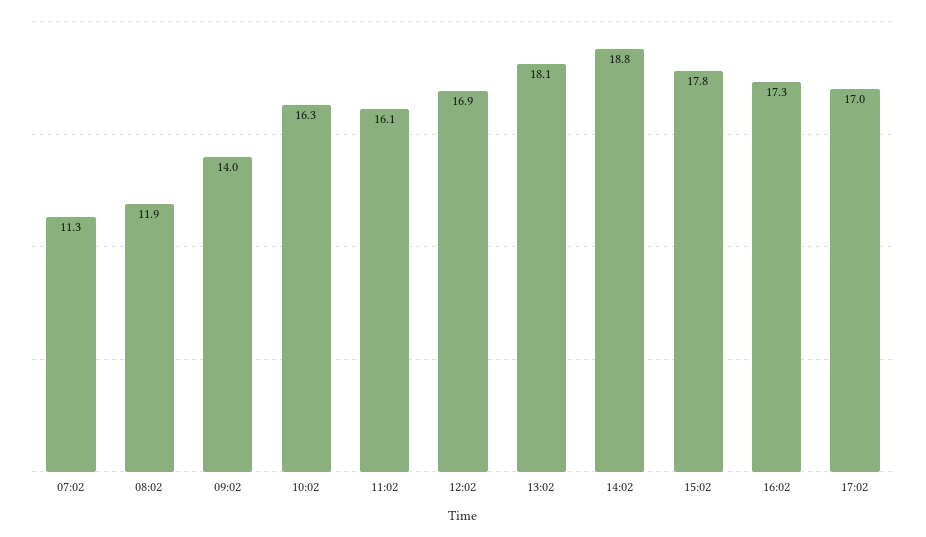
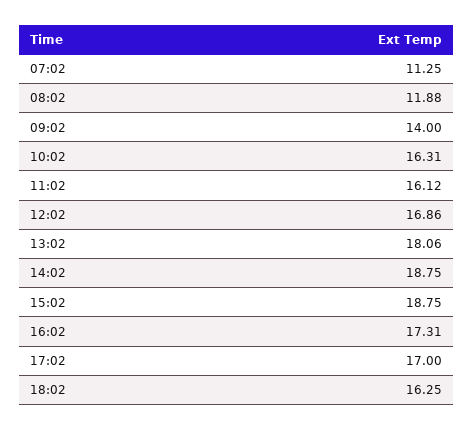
15:02: 17.8 -> 18.75
18:02: none -> 16.25

